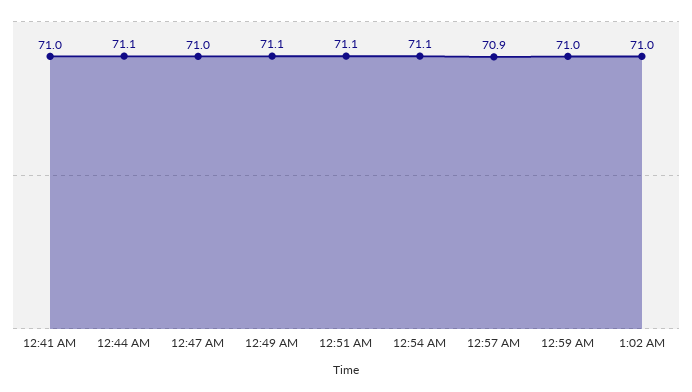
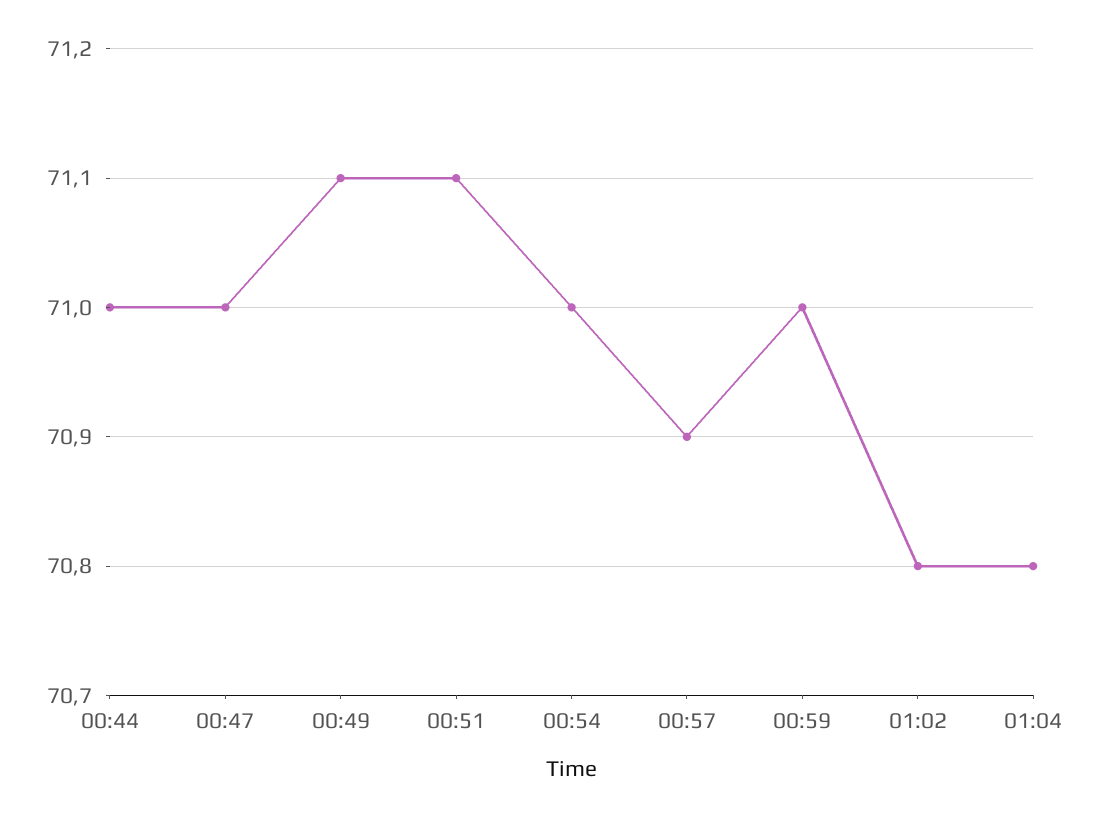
12:41 AM: 71 -> none
12:44 AM: 71.1 -> 71
12:54 AM: 71.1 -> 71
1:02 AM: 71 -> 70.8
01:04: none -> 70.8

